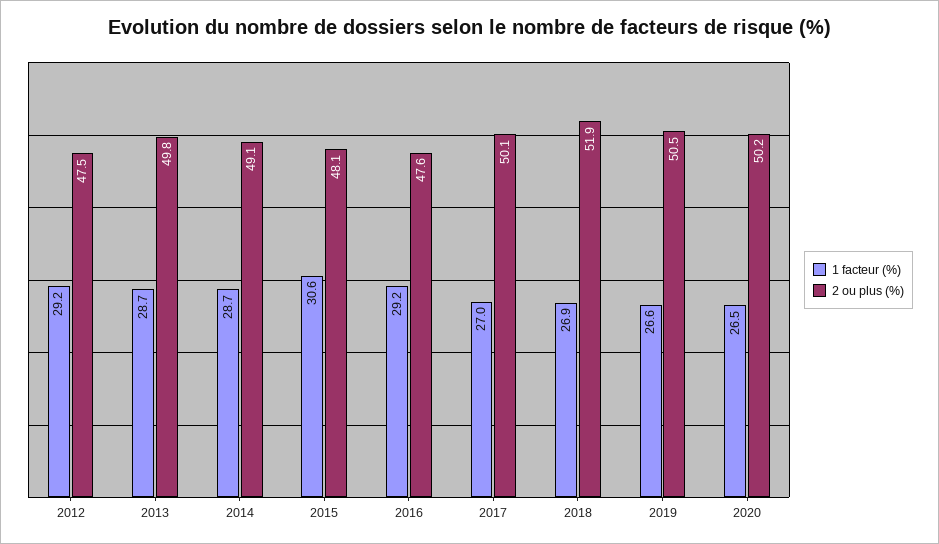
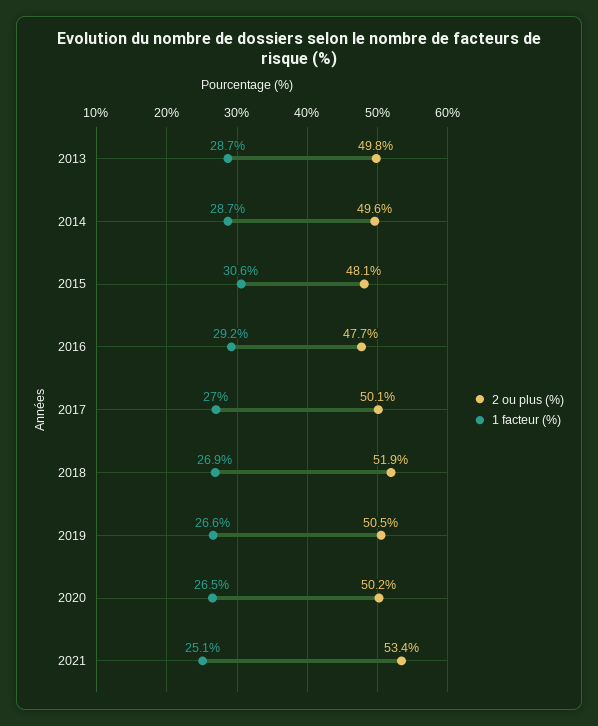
1 facteur (%), 2012: 29.2 -> none
2 ou plus (%), 2012: 47.5 -> none
2 ou plus (%), 2014: 49.1 -> 49.6
2 ou plus (%), 2016: 47.6 -> 47.7
2 ou plus (%), 2021: none -> 53.4
1 facteur (%), 2021: none -> 25.1

